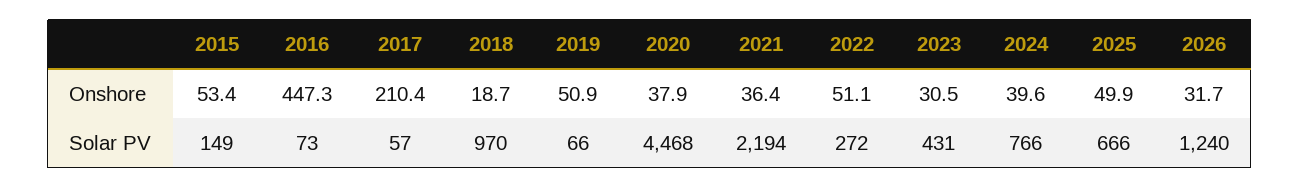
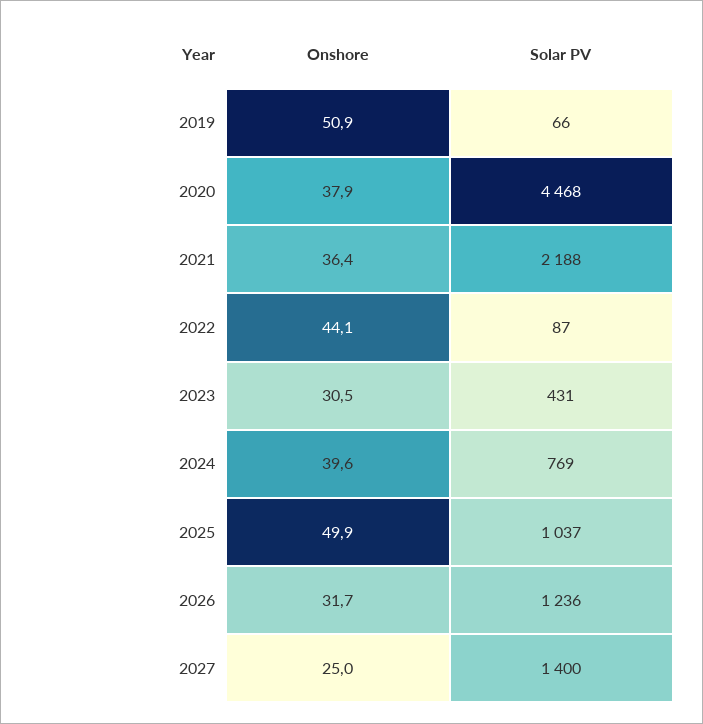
2015, Onshore: 53.4 -> none
2016, Onshore: 447.3 -> none
2017, Onshore: 210.4 -> none
2018, Onshore: 18.7 -> none
2022, Onshore: 51.1 -> 44.1
2015, Solar PV: 149 -> none
2016, Solar PV: 73 -> none
2017, Solar PV: 57 -> none
2018, Solar PV: 970 -> none
2021, Solar PV: 2194 -> 2188
2022, Solar PV: 272 -> 87
2024, Solar PV: 766 -> 769
2025, Solar PV: 666 -> 1037
2026, Solar PV: 1240 -> 1236
2027, Onshore: none -> 25
2027, Solar PV: none -> 1400

